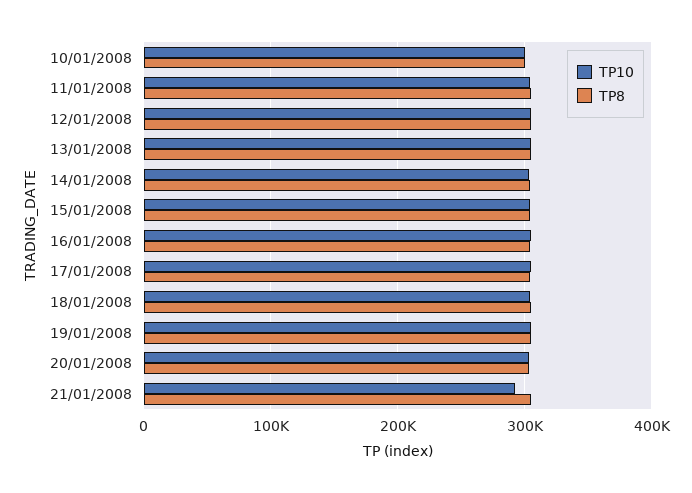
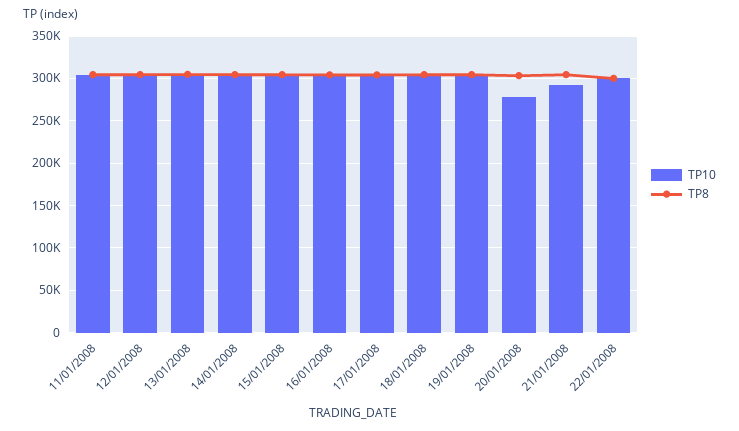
TP10, 10/01/2008: 300000 -> none
TP8, 10/01/2008: 300000 -> none
TP10, 20/01/2008: 300000 -> 280000
TP10, 22/01/2008: none -> 300000
TP8, 22/01/2008: none -> 300000

